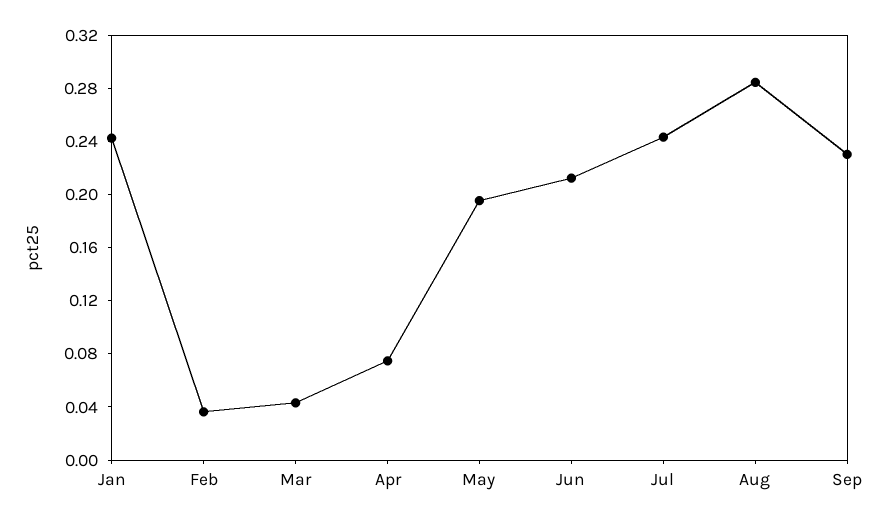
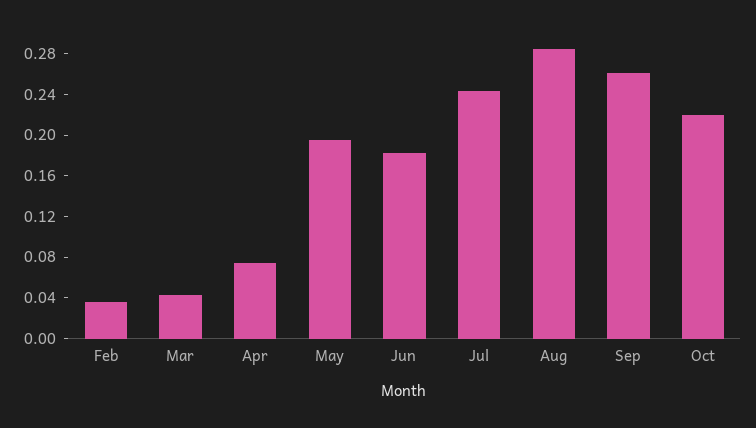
Jan: 0.24 -> none
Jun: 0.21 -> 0.18
Sep: 0.23 -> 0.26
Oct: none -> 0.22

